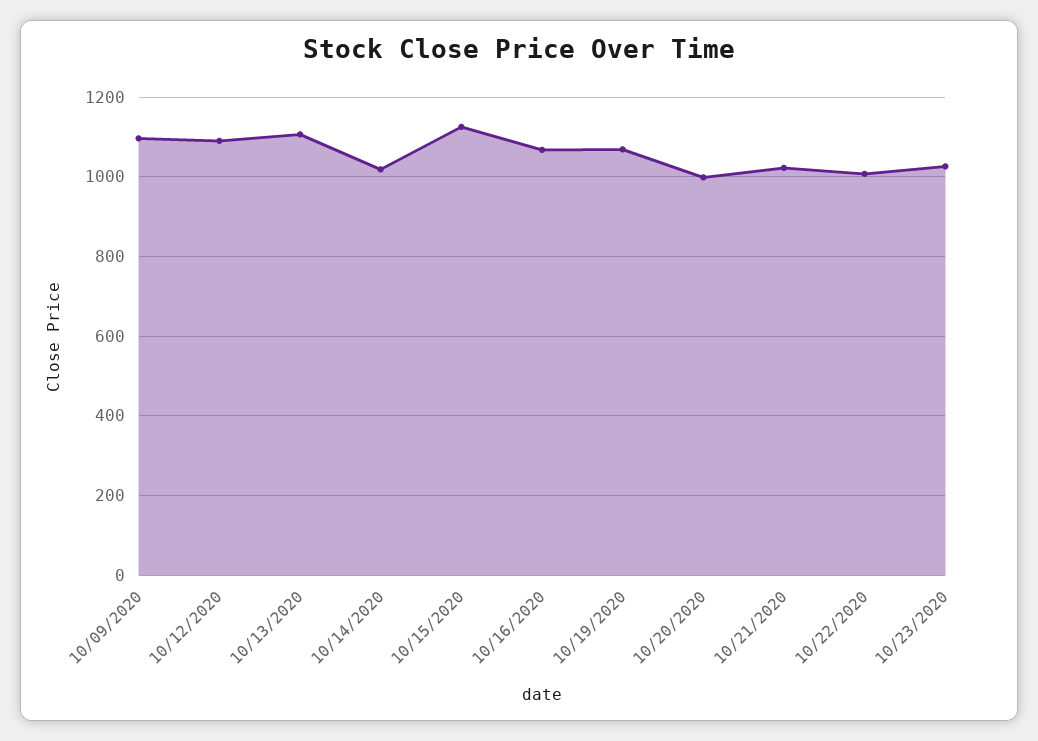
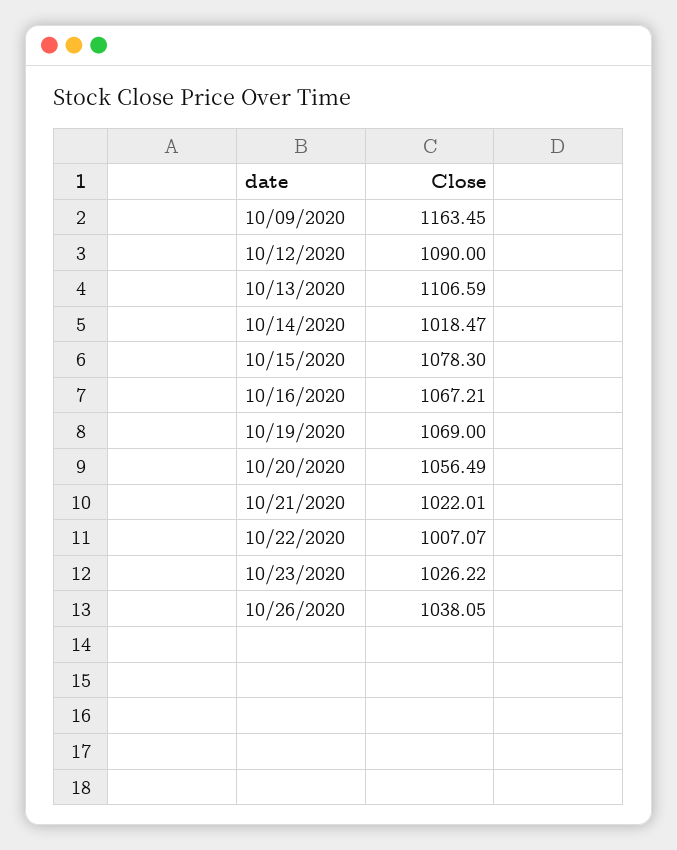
10/09/2020: 1100 -> 1163.45
10/15/2020: 1120 -> 1078.3
10/20/2020: 1000 -> 1056.49
10/26/2020: none -> 1038.05

